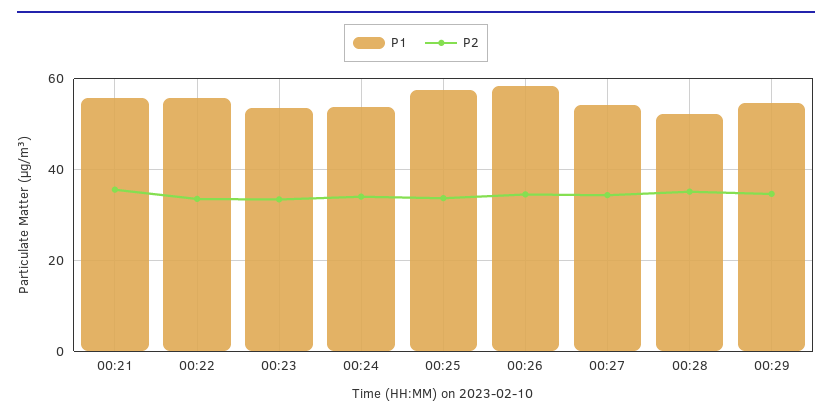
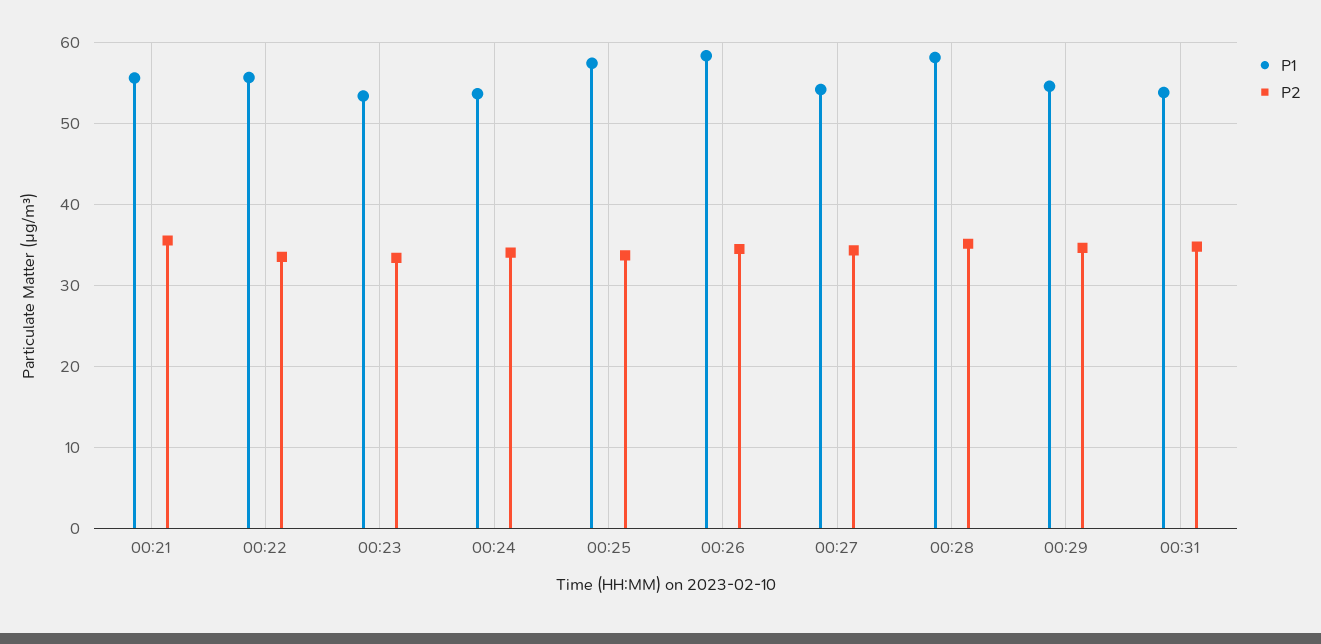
P1, 00:28: 52 -> 58
P1, 00:31: none -> 54
P2, 00:31: none -> 35

